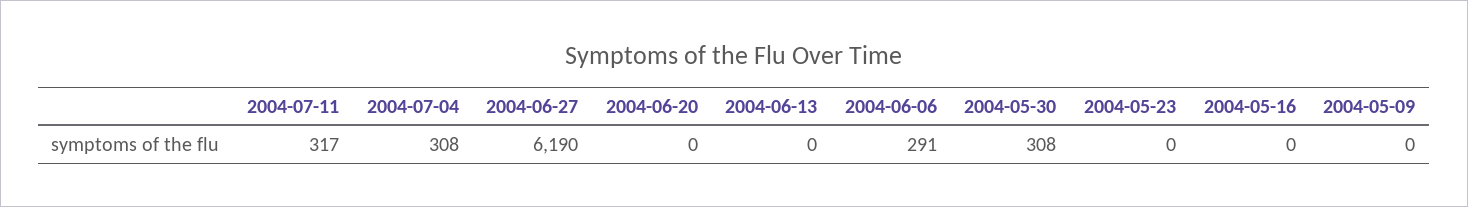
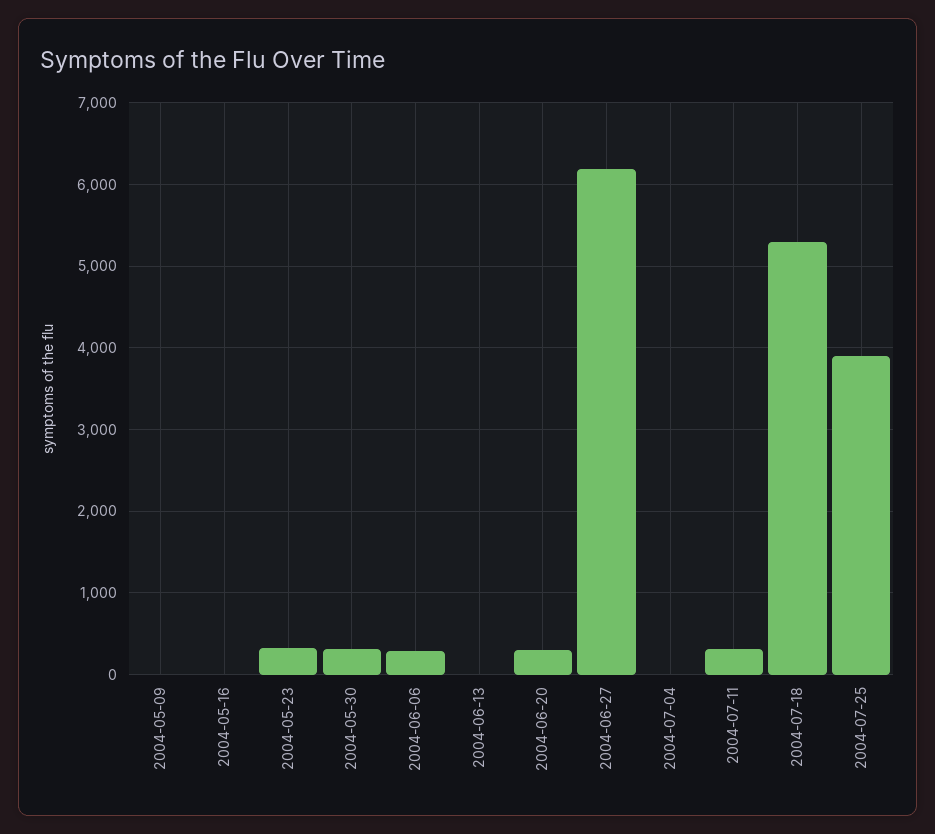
2004-07-04: 308 -> 0
2004-06-20: 0 -> 300
2004-05-23: 0 -> 300
2004-07-18: none -> 5300
2004-07-25: none -> 3900

